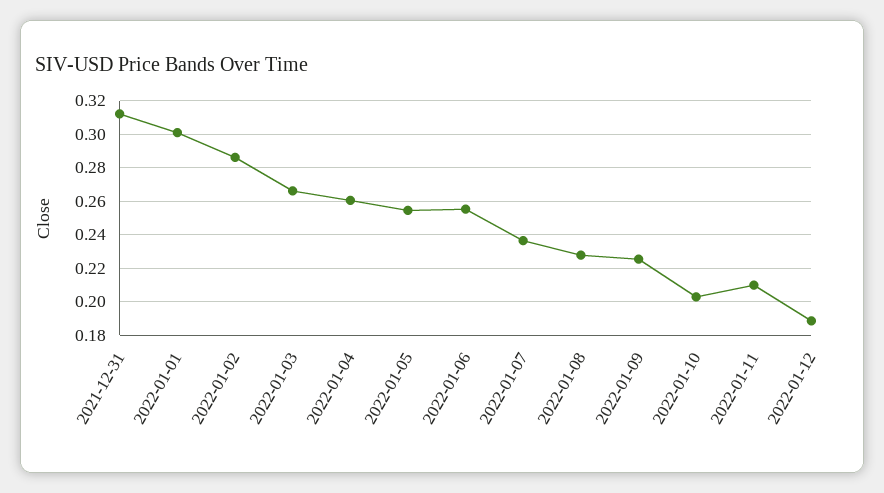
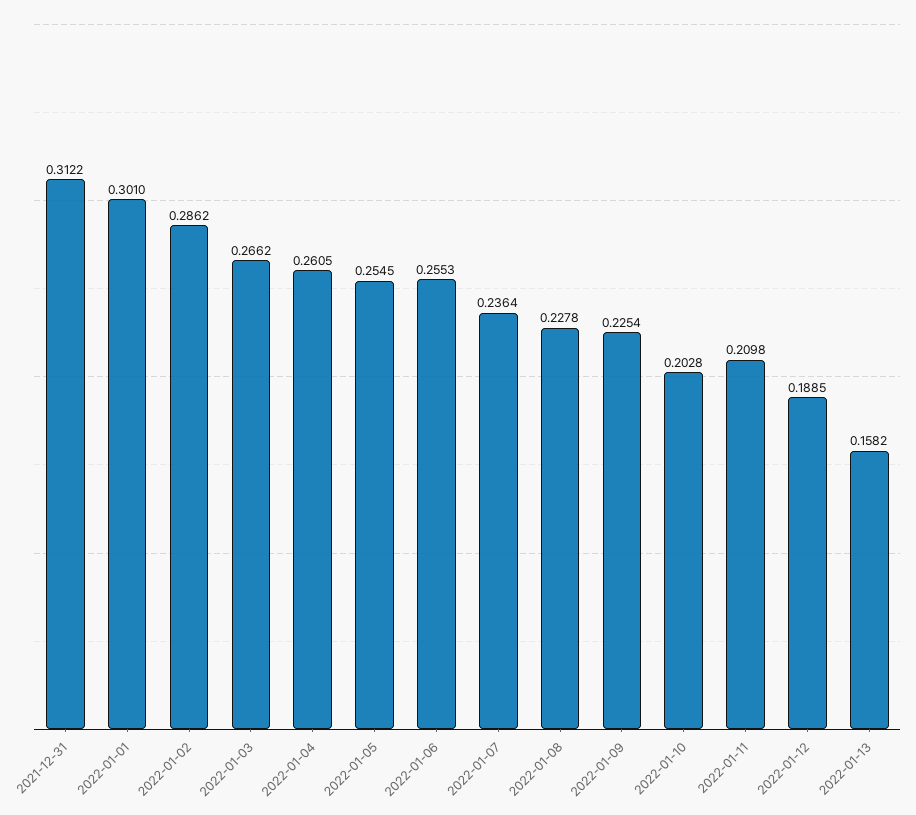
2022-01-13: none -> 0.1582

